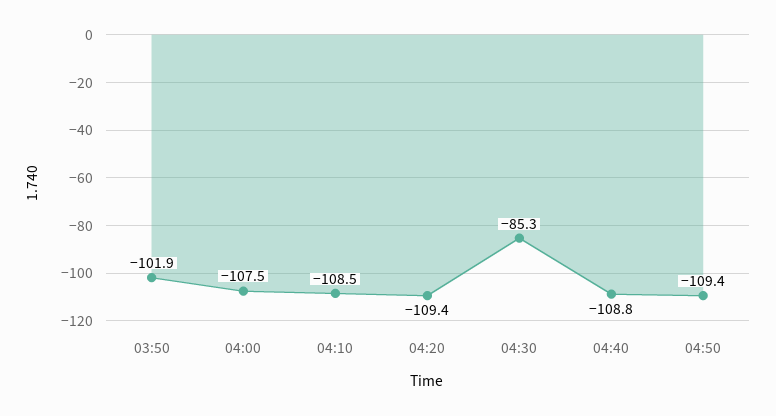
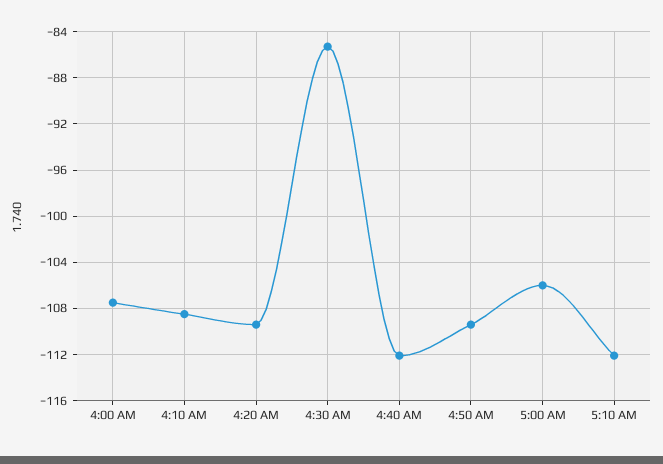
03:50: -101.9 -> none
04:40: -108.8 -> -112
5:00 AM: none -> -106
5:10 AM: none -> -112

